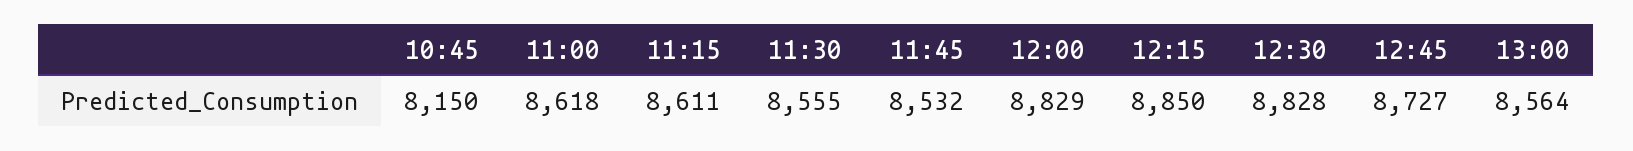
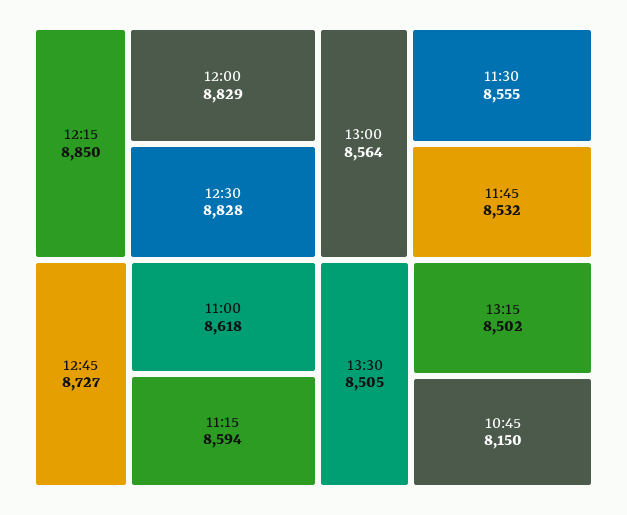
11:15: 8611 -> 8594
13:30: none -> 8505
13:15: none -> 8502

